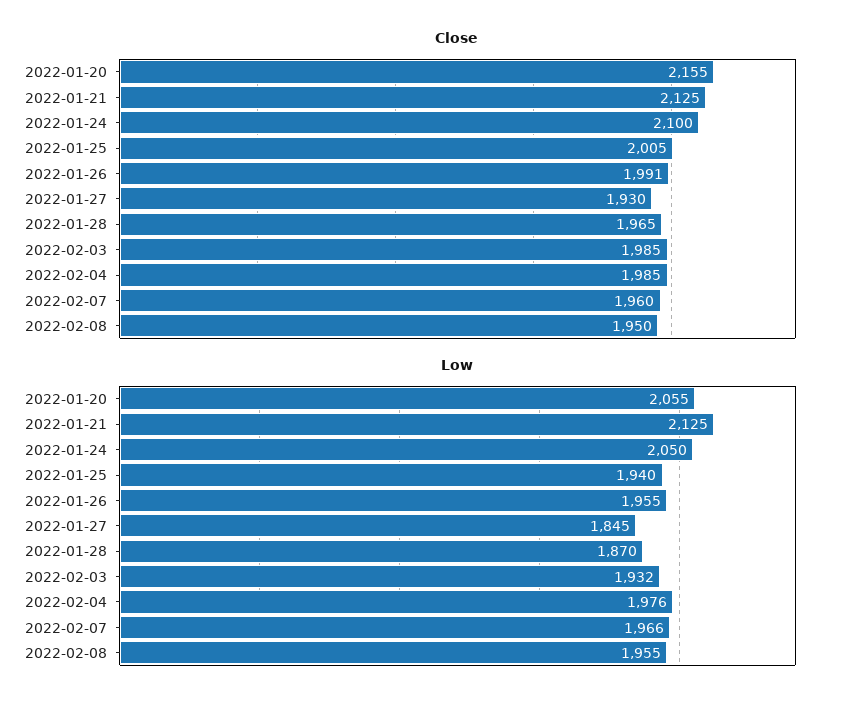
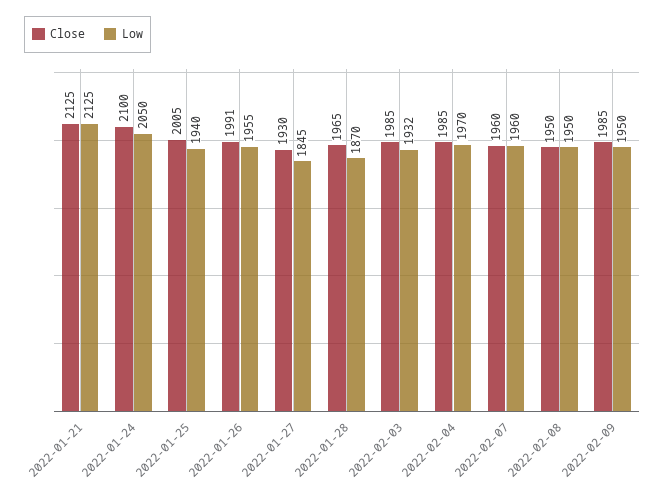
Close, 2022-01-20: 2155 -> none
Low, 2022-01-20: 2055 -> none
Low, 2022-02-04: 1976 -> 1970
Low, 2022-02-07: 1966 -> 1960
Low, 2022-02-08: 1955 -> 1950
Close, 2022-02-09: none -> 1985
Low, 2022-02-09: none -> 1950

